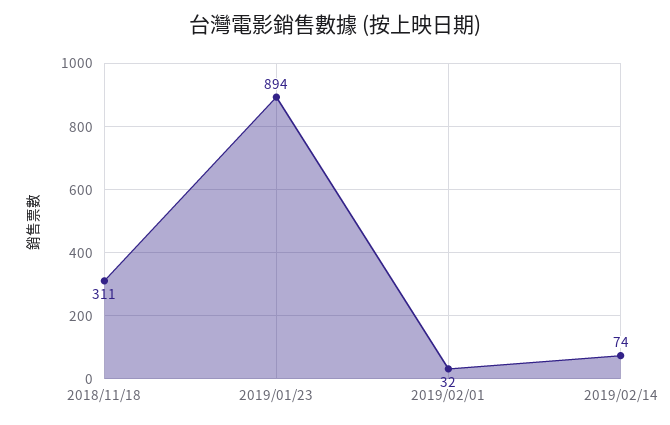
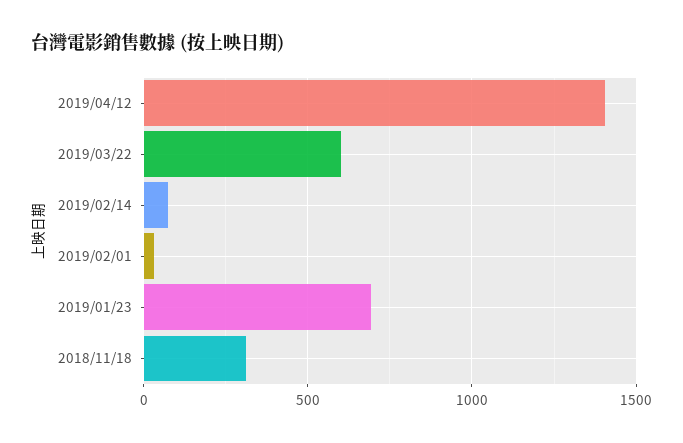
2019/01/23: 894 -> 700
2019/04/12: none -> 1400
2019/03/22: none -> 600

